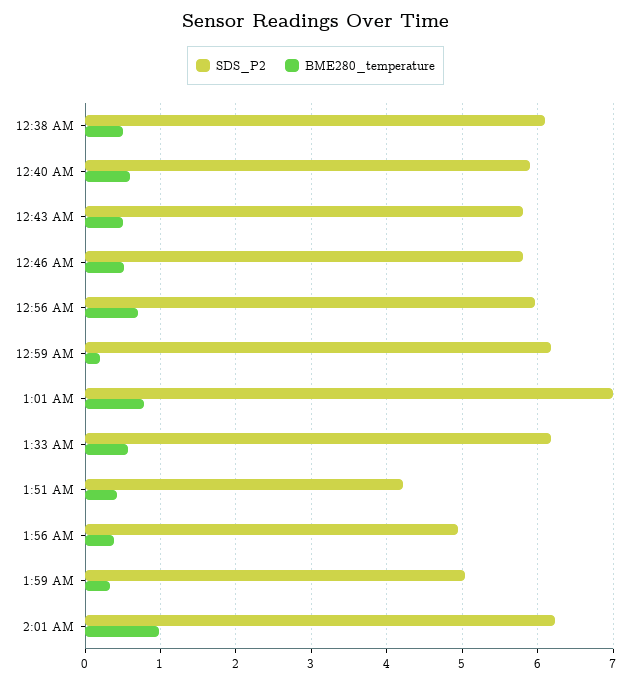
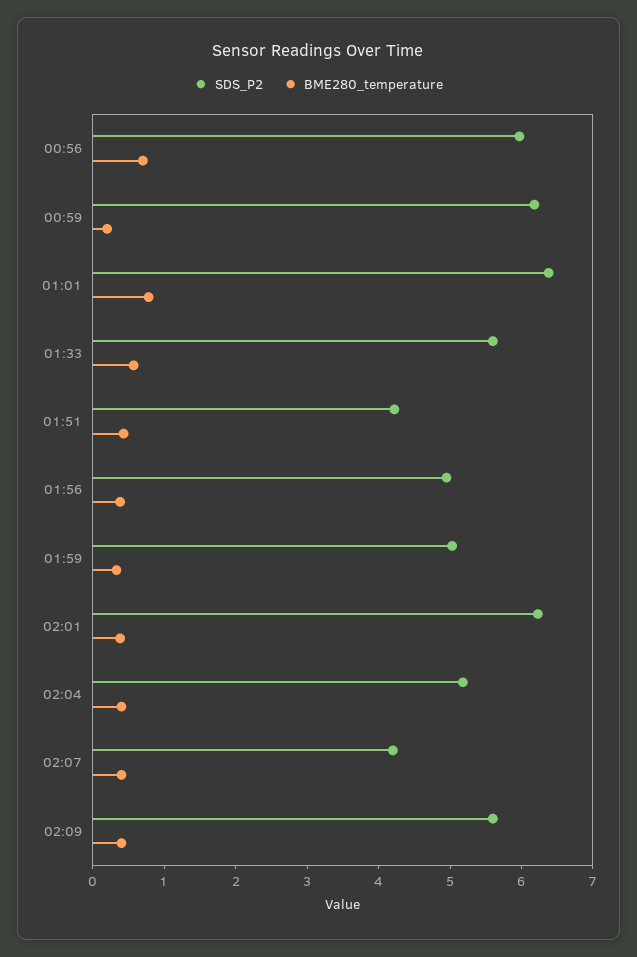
SDS_P2, 12:38 AM: 6.1 -> none
BME280_temperature, 12:38 AM: 0.5 -> none
SDS_P2, 12:40 AM: 5.9 -> none
BME280_temperature, 12:40 AM: 0.6 -> none
SDS_P2, 12:43 AM: 5.8 -> none
BME280_temperature, 12:43 AM: 0.5 -> none
SDS_P2, 12:46 AM: 5.8 -> none
BME280_temperature, 12:46 AM: 0.5 -> none
SDS_P2, 1:01 AM: 7 -> 6.4
SDS_P2, 1:33 AM: 6.2 -> 5.6
BME280_temperature, 2:01 AM: 1 -> 0.4
SDS_P2, 02:04: none -> 5.2
BME280_temperature, 02:04: none -> 0.4
SDS_P2, 02:07: none -> 4.2
BME280_temperature, 02:07: none -> 0.4
SDS_P2, 02:09: none -> 5.6
BME280_temperature, 02:09: none -> 0.4

